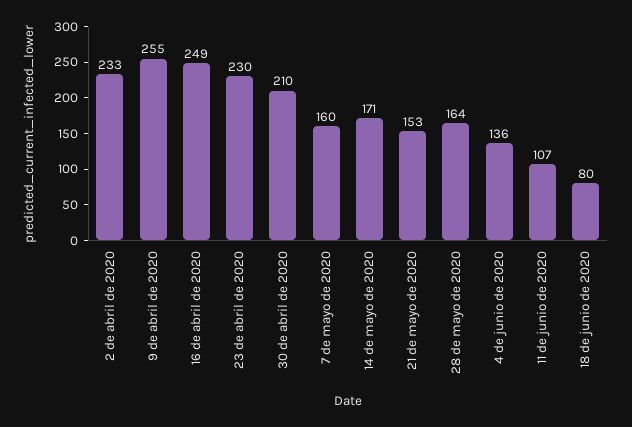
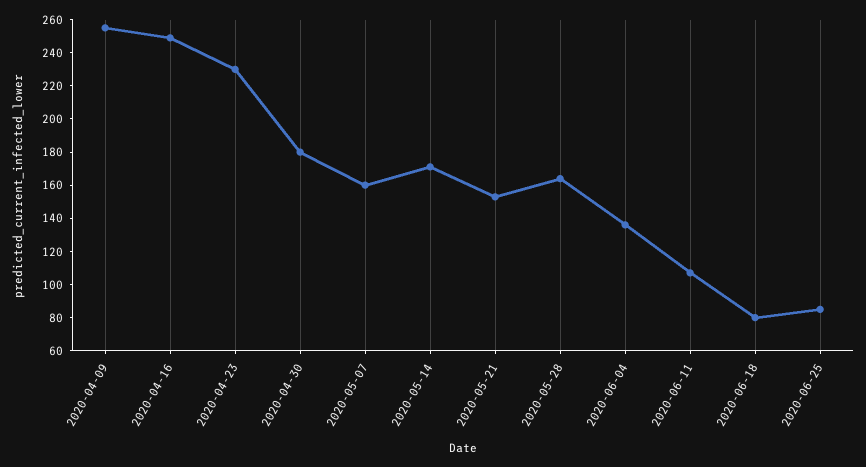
2 de abril de 2020: 233 -> none
30 de abril de 2020: 210 -> 180
2020-06-25: none -> 85

